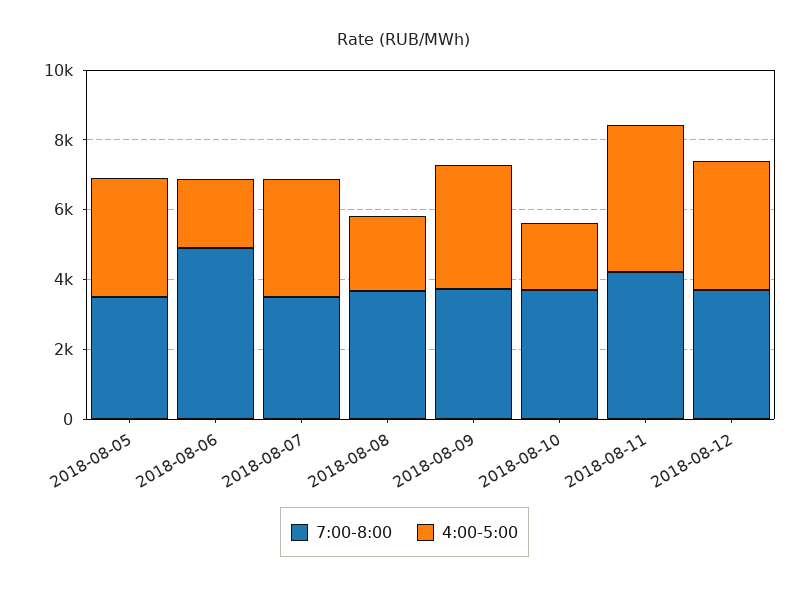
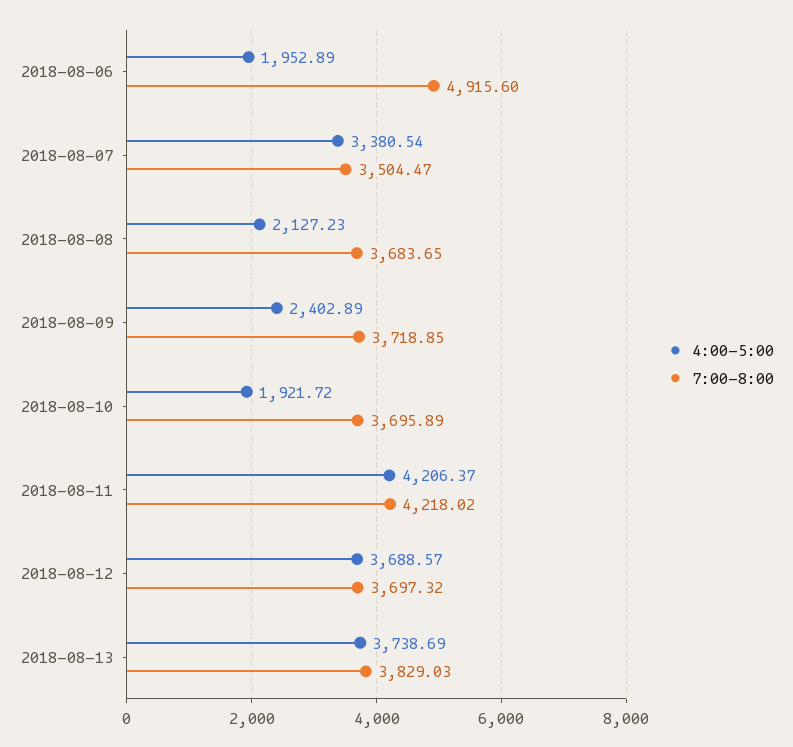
7:00-8:00, 2018-08-05: 3500 -> none
4:00-5:00, 2018-08-05: 3500 -> none
4:00-5:00, 2018-08-09: 3500 -> 2402.89
4:00-5:00, 2018-08-13: none -> 3738.69
7:00-8:00, 2018-08-13: none -> 3829.03

